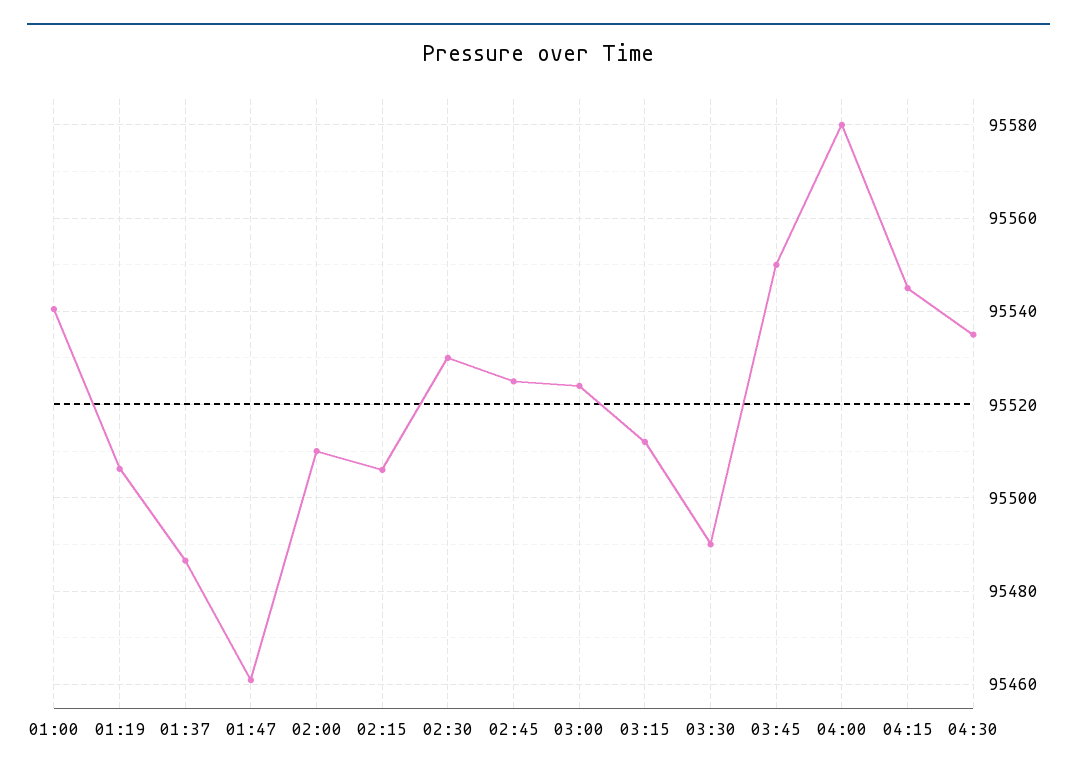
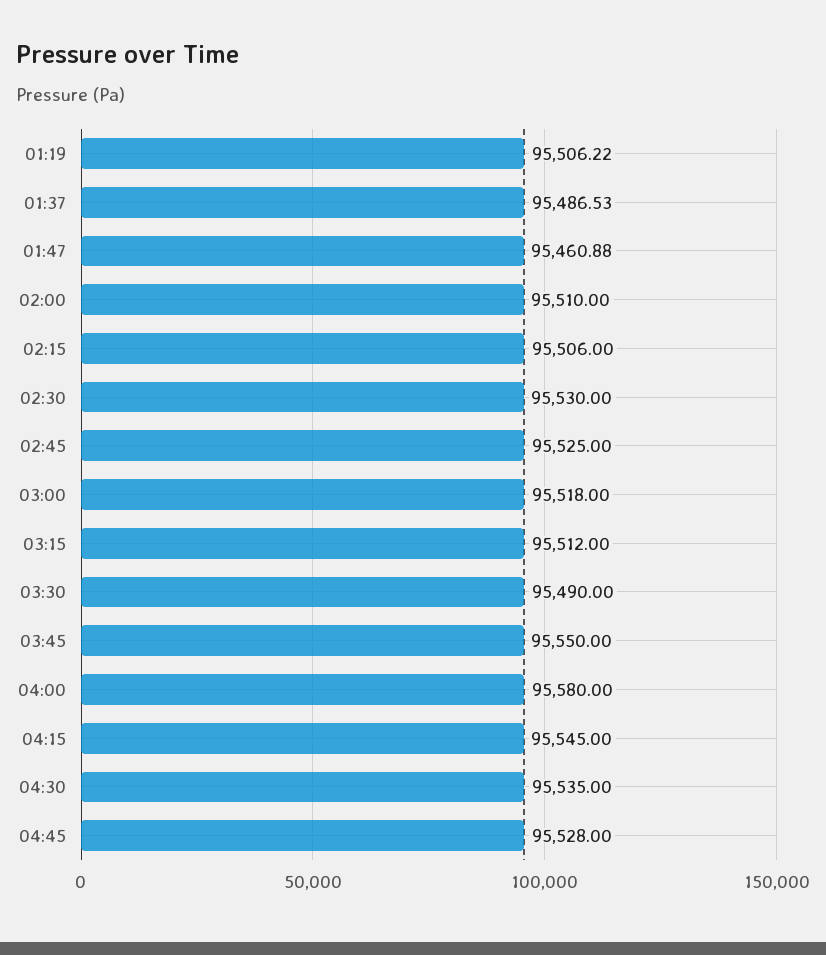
01:00: 95540 -> none
03:00: 95524 -> 95518
04:45: none -> 95528

